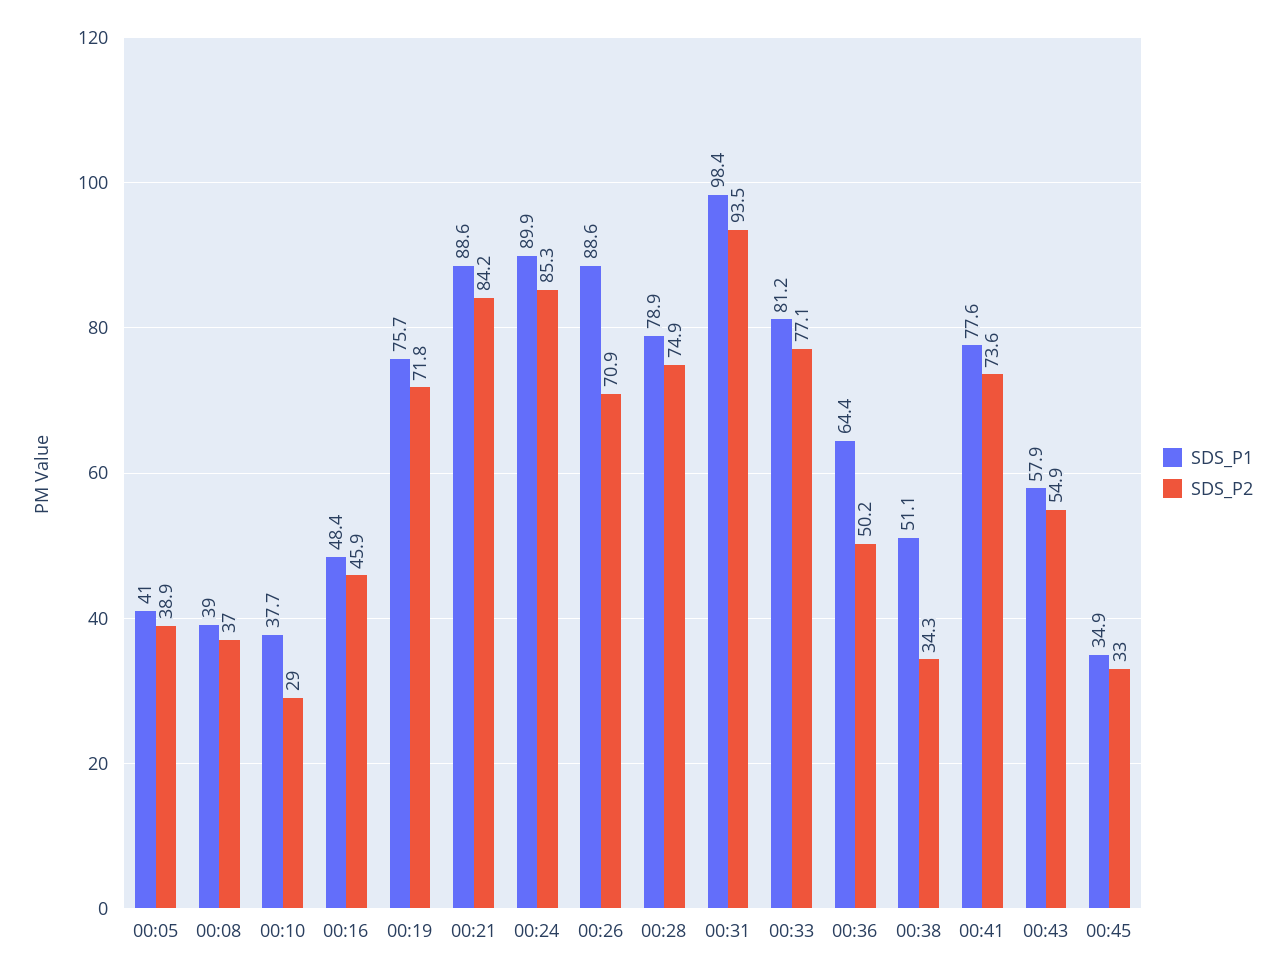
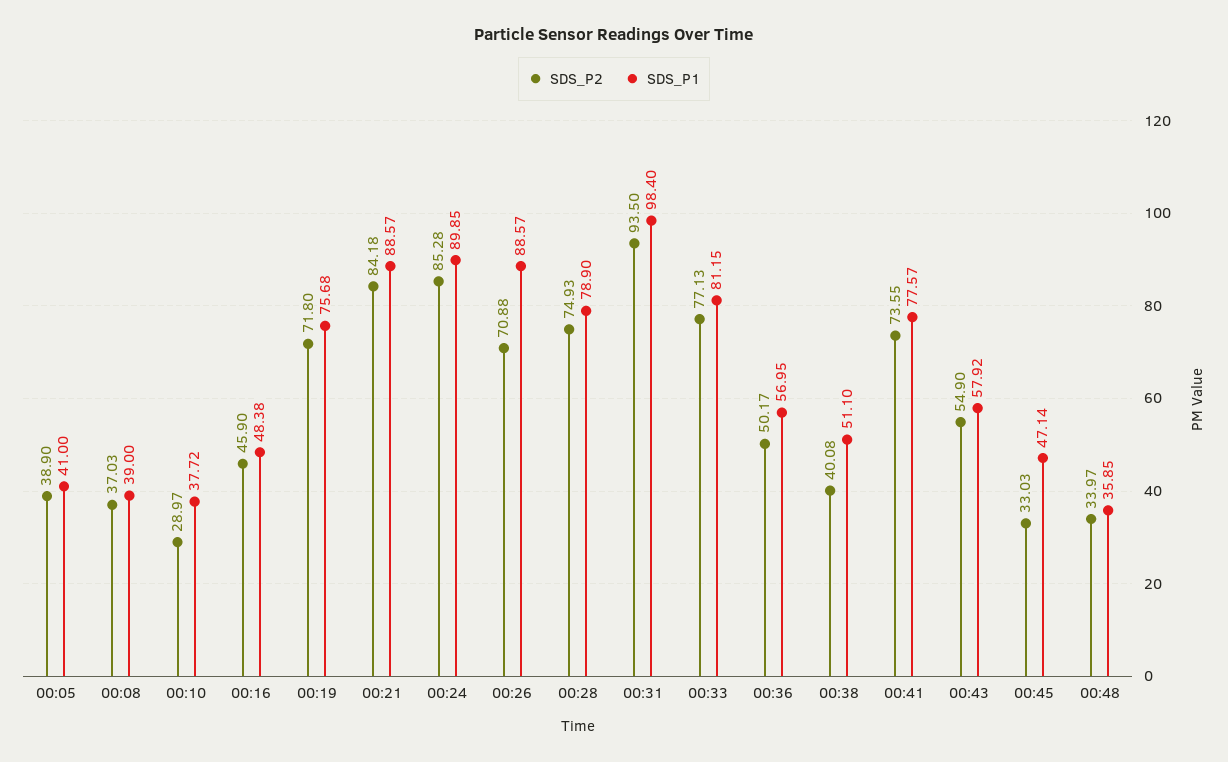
SDS_P1, 00:36: 64.4 -> 56.95
SDS_P2, 00:38: 34.3 -> 40.08
SDS_P1, 00:45: 34.9 -> 47.14
SDS_P2, 00:48: none -> 33.97
SDS_P1, 00:48: none -> 35.85

